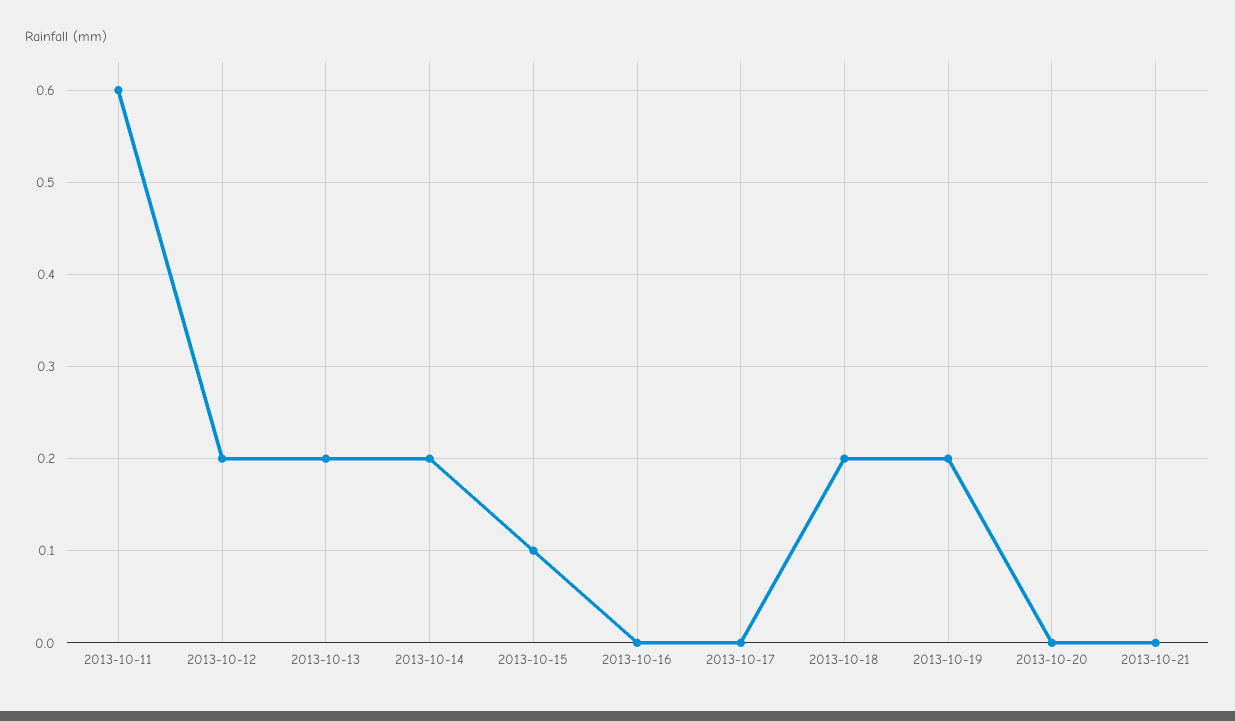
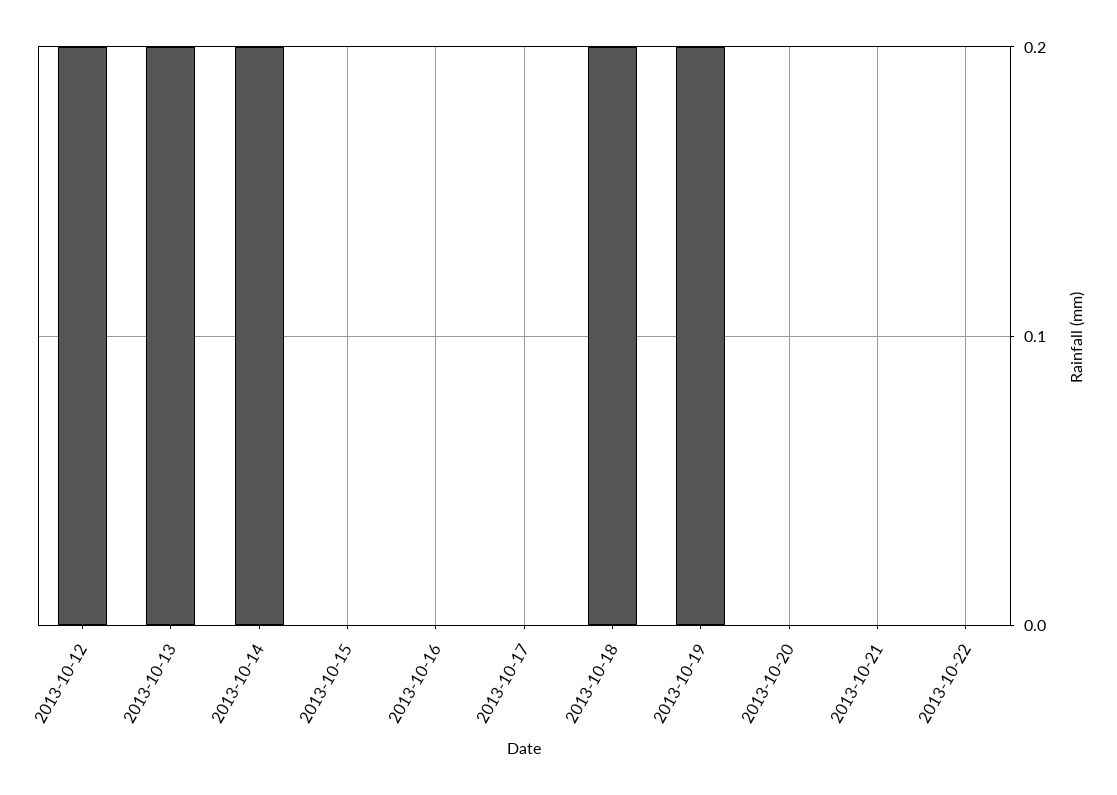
2013-10-11: 0.6 -> none
2013-10-15: 0.1 -> 0
2013-10-22: none -> 0

